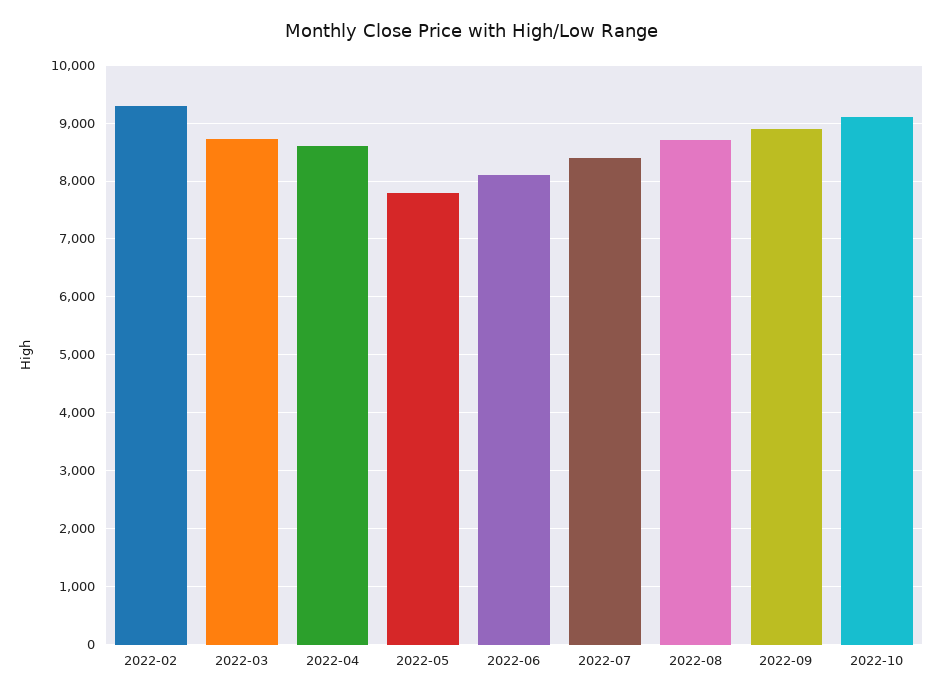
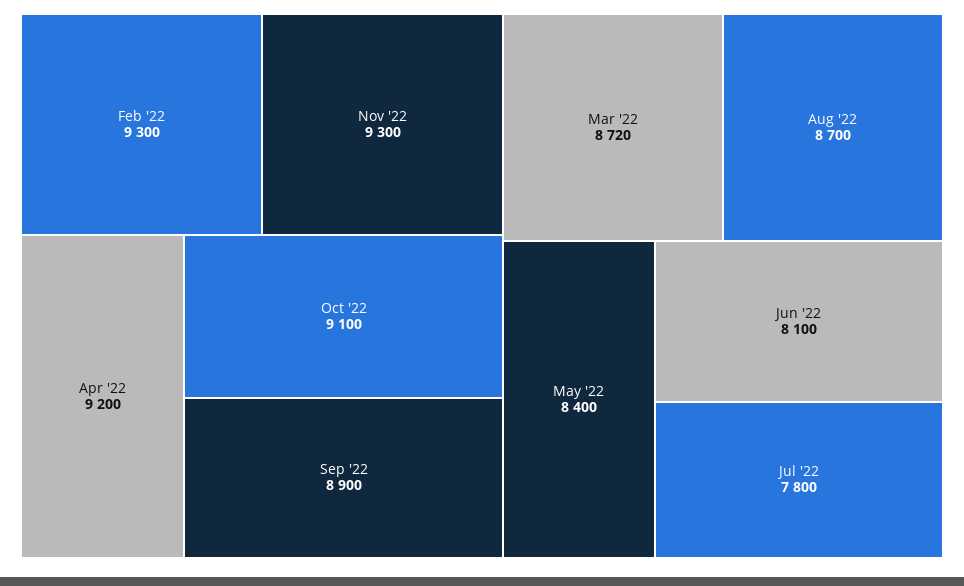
2022-04: 8600 -> 9200
2022-05: 7800 -> 8400
2022-07: 8400 -> 7800
Nov '22: none -> 9300

